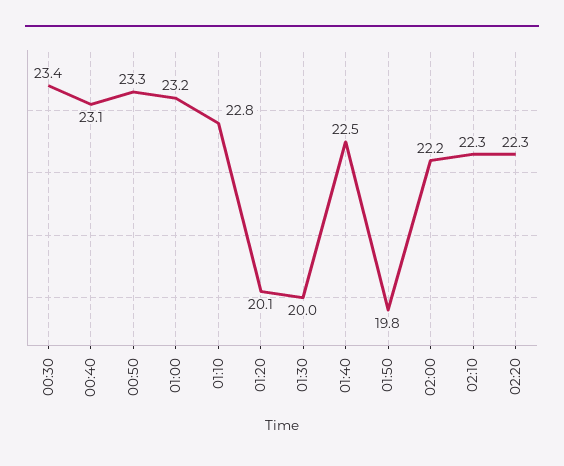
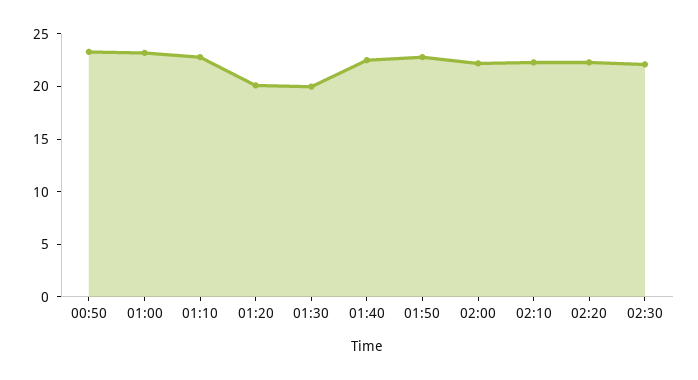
00:30: 23.4 -> none
00:40: 23.1 -> none
01:50: 19.8 -> 23
02:30: none -> 22

